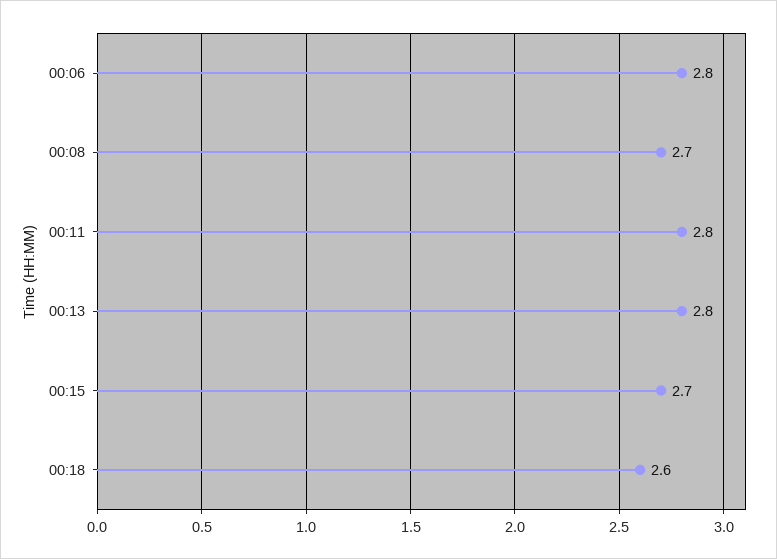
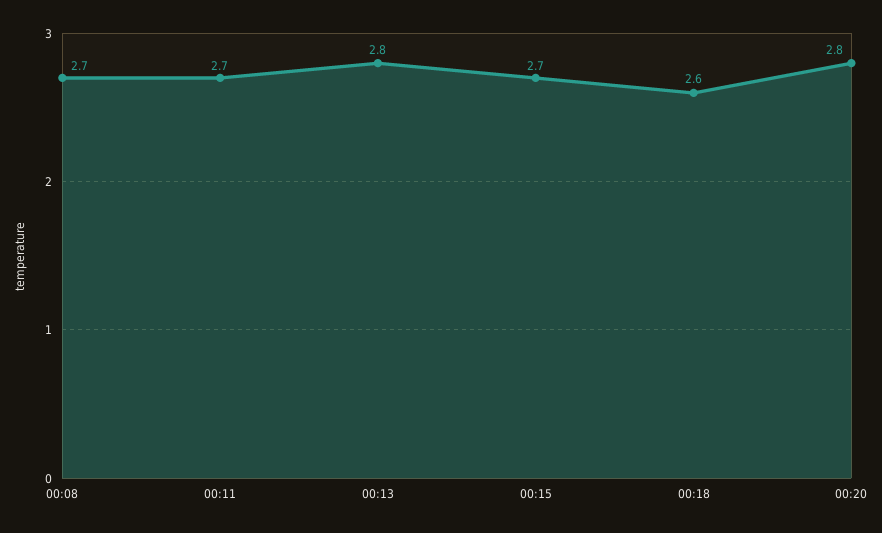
00:06: 2.8 -> none
00:11: 2.8 -> 2.7
00:20: none -> 2.8

